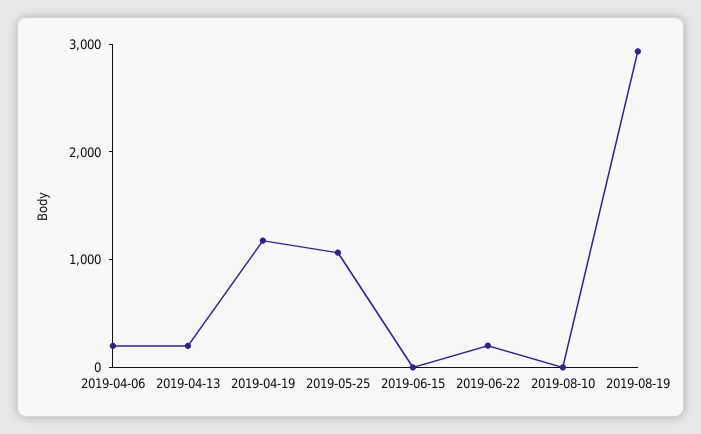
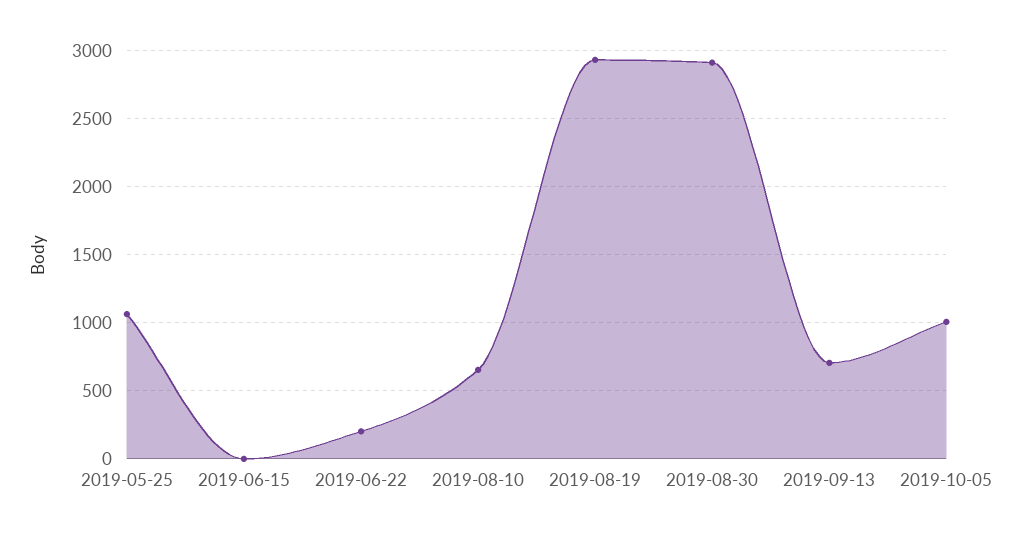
2019-04-06: 200 -> none
2019-04-13: 200 -> none
2019-04-19: 1200 -> none
2019-08-10: 0 -> 650
2019-08-30: none -> 2900
2019-09-13: none -> 700
2019-10-05: none -> 1000

